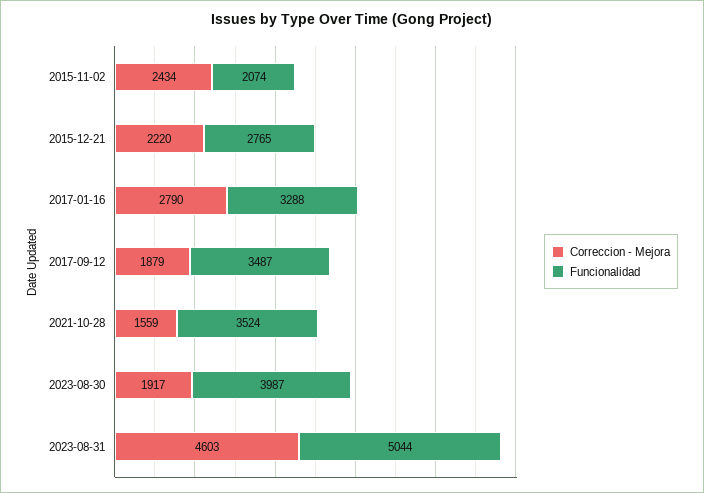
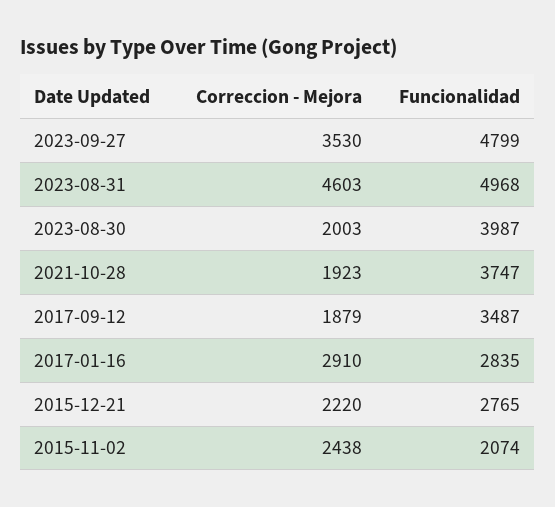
Correccion - Mejora, 2015-11-02: 2434 -> 2438
Correccion - Mejora, 2017-01-16: 2790 -> 2910
Funcionalidad, 2017-01-16: 3288 -> 2835
Correccion - Mejora, 2021-10-28: 1559 -> 1923
Funcionalidad, 2021-10-28: 3524 -> 3747
Correccion - Mejora, 2023-08-30: 1917 -> 2003
Funcionalidad, 2023-08-31: 5044 -> 4968
Correccion - Mejora, 2023-09-27: none -> 3530
Funcionalidad, 2023-09-27: none -> 4799

